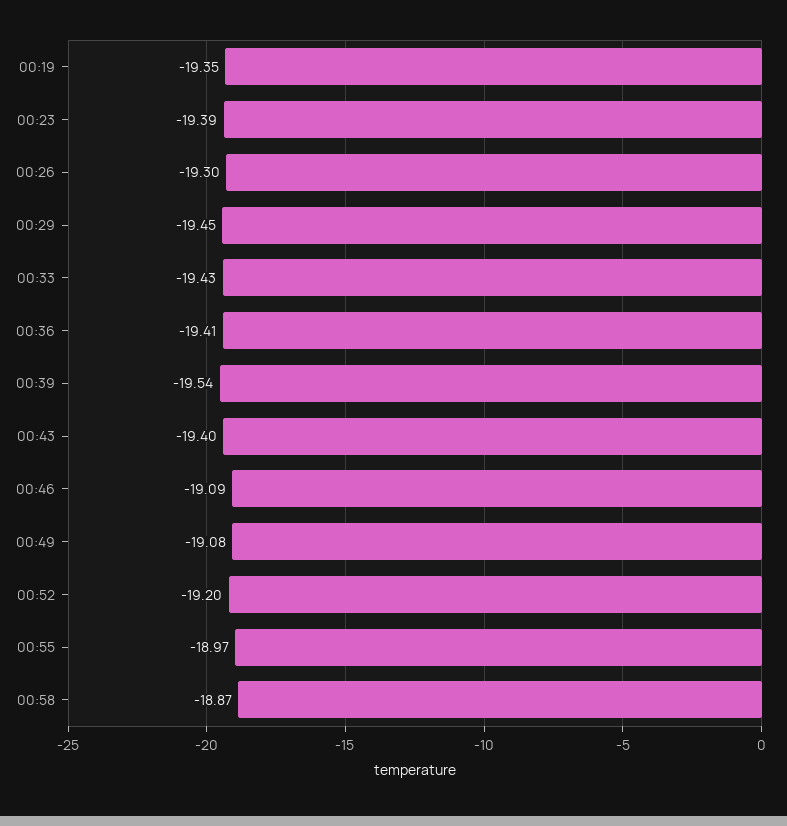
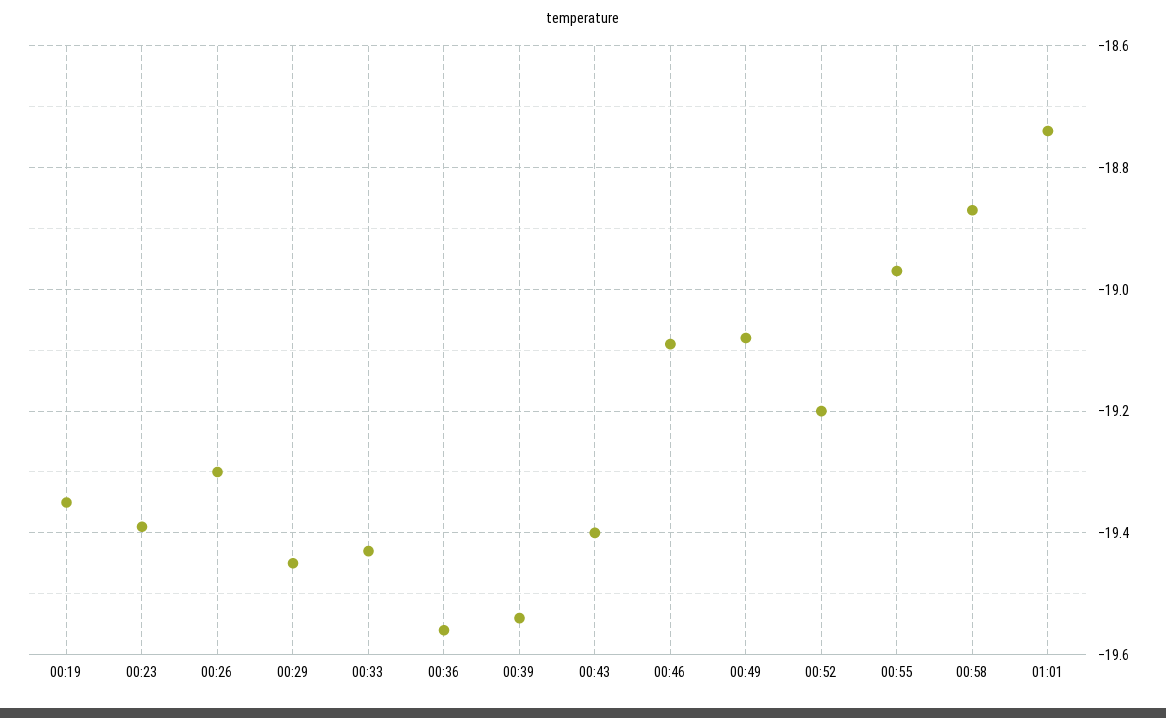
00:36: -19.41 -> -19.55
01:01: none -> -18.75

